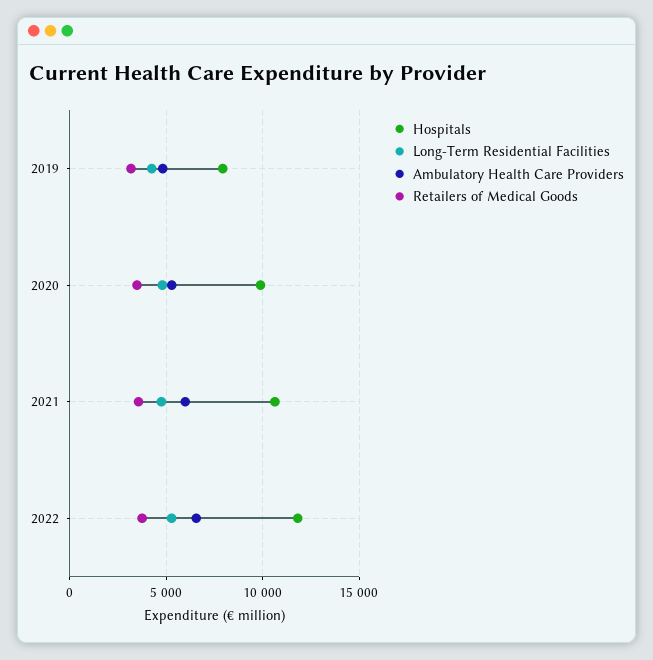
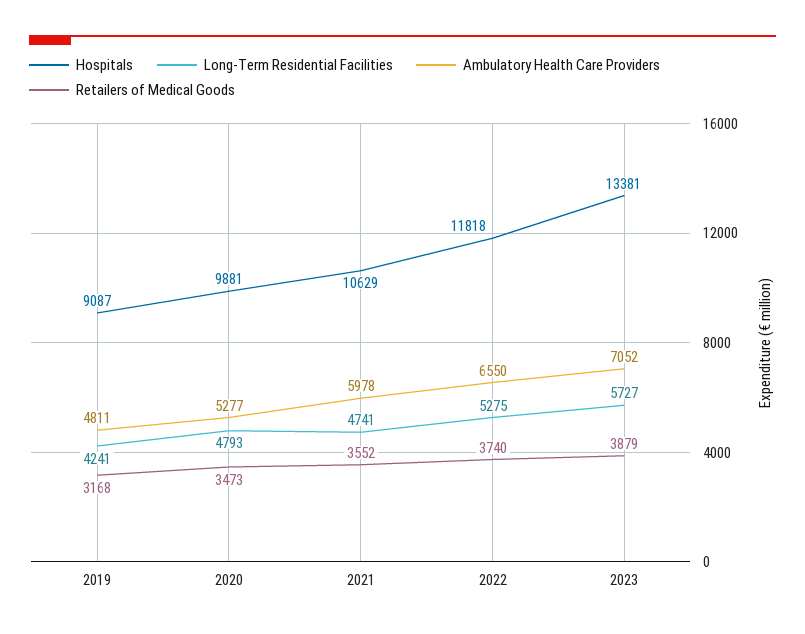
Hospitals, 2019: 8000 -> 9087
Hospitals, 2023: none -> 13381
Long-Term Residential Facilities, 2023: none -> 5727
Ambulatory Health Care Providers, 2023: none -> 7052
Retailers of Medical Goods, 2023: none -> 3879

